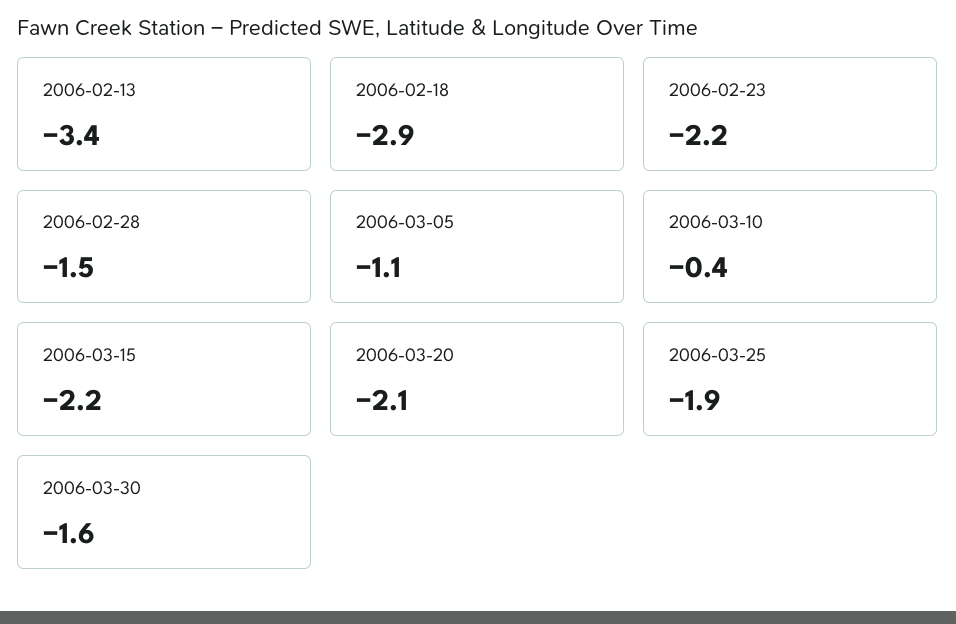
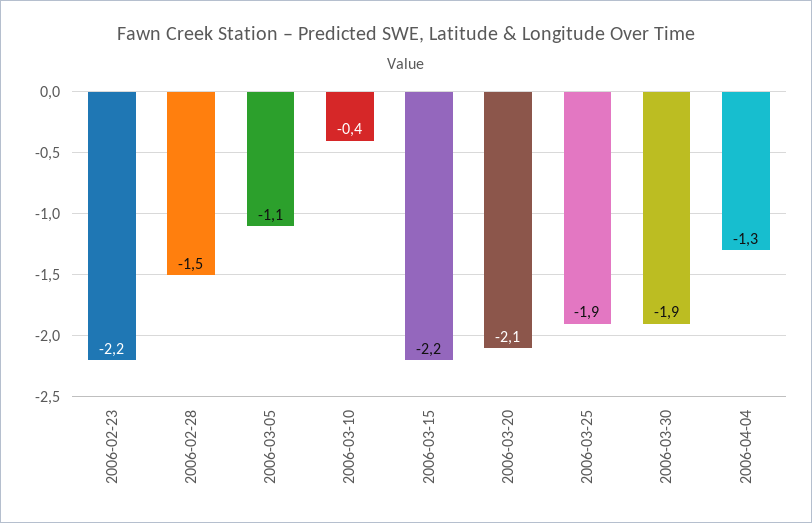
2006-02-13: -3.4 -> none
2006-02-18: -2.9 -> none
2006-03-30: -1.6 -> -1.9
2006-04-04: none -> -1.3

